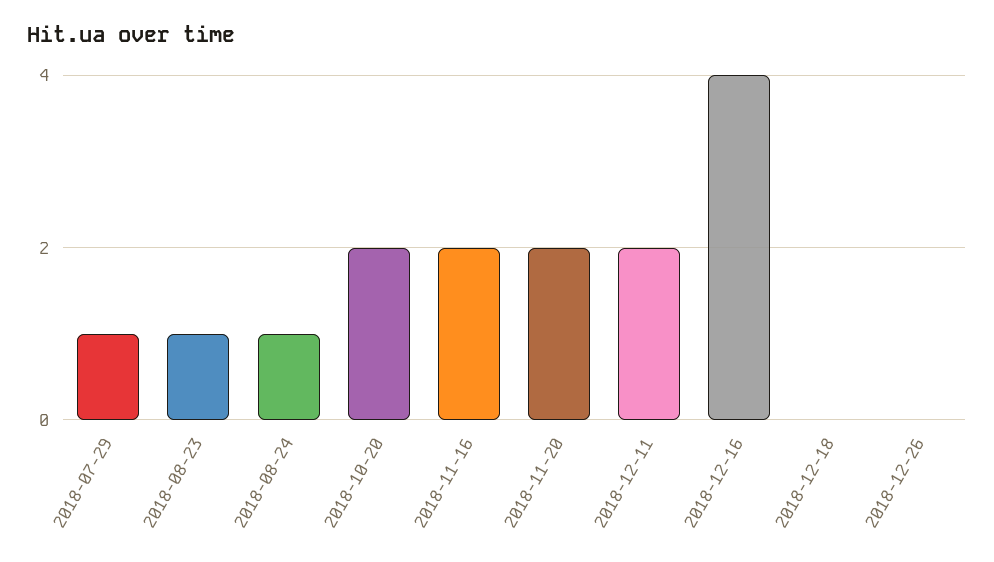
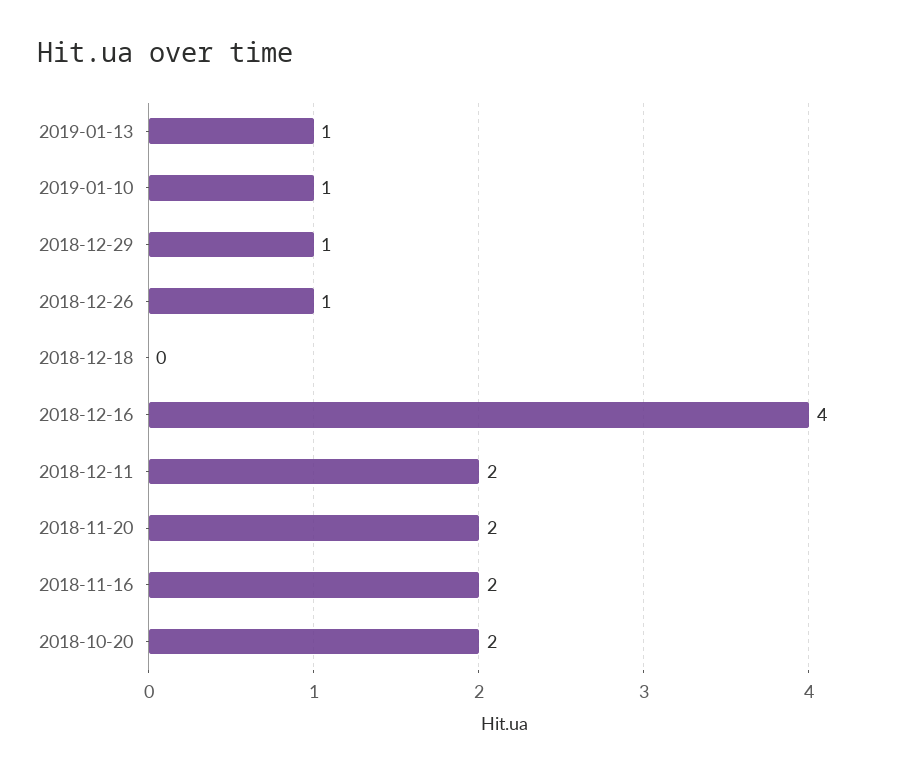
2018-07-29: 1 -> none
2018-08-23: 1 -> none
2018-08-24: 1 -> none
2018-12-26: 0 -> 1
2019-01-13: none -> 1
2019-01-10: none -> 1
2018-12-29: none -> 1

